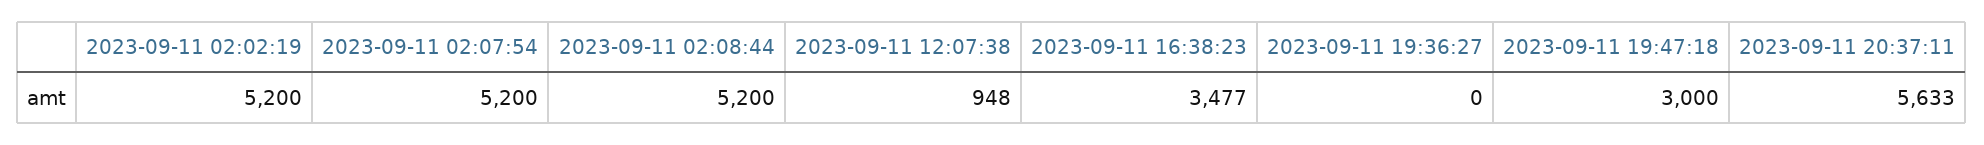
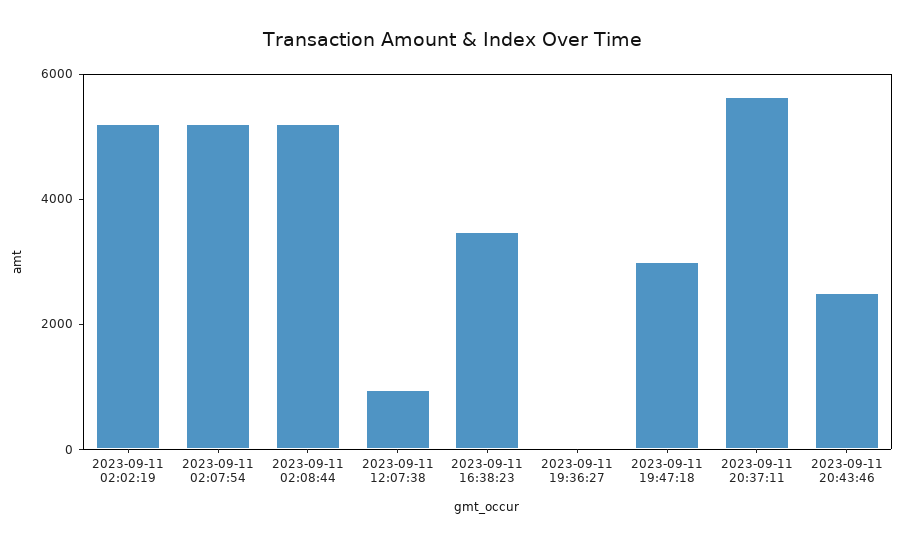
2023-09-11 20:43:46: none -> 2500

